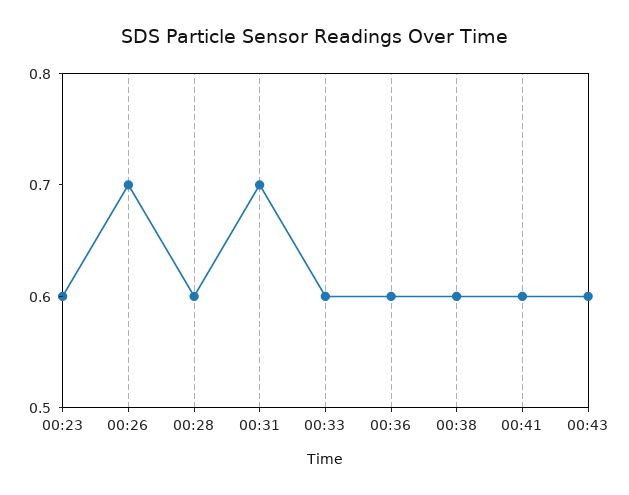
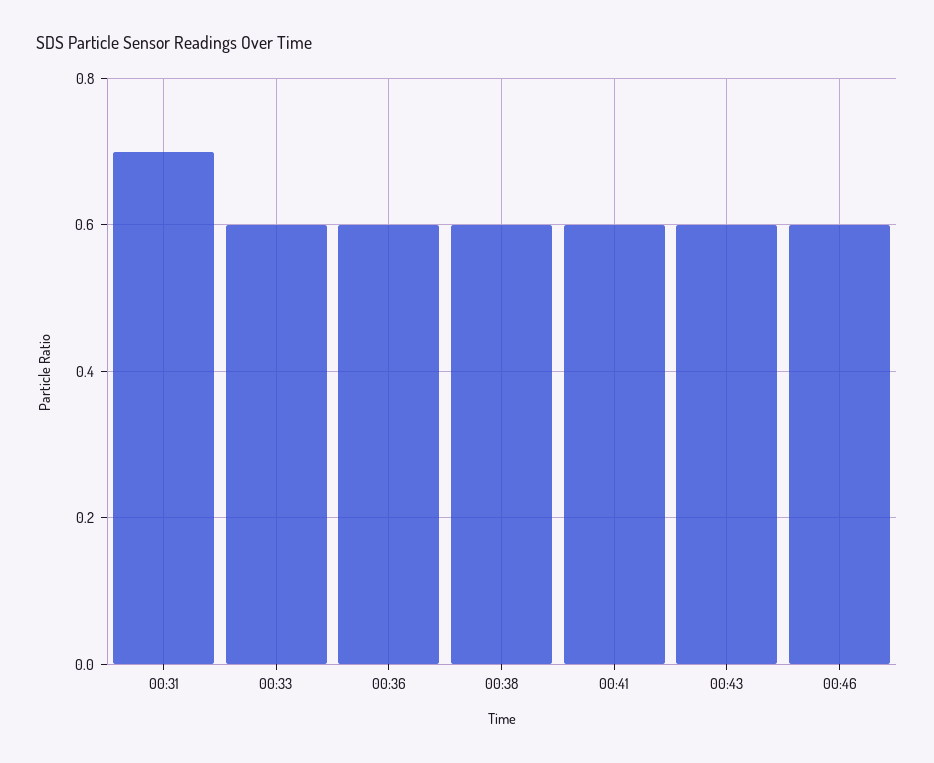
00:23: 0.6 -> none
00:26: 0.7 -> none
00:28: 0.6 -> none
00:46: none -> 0.6

